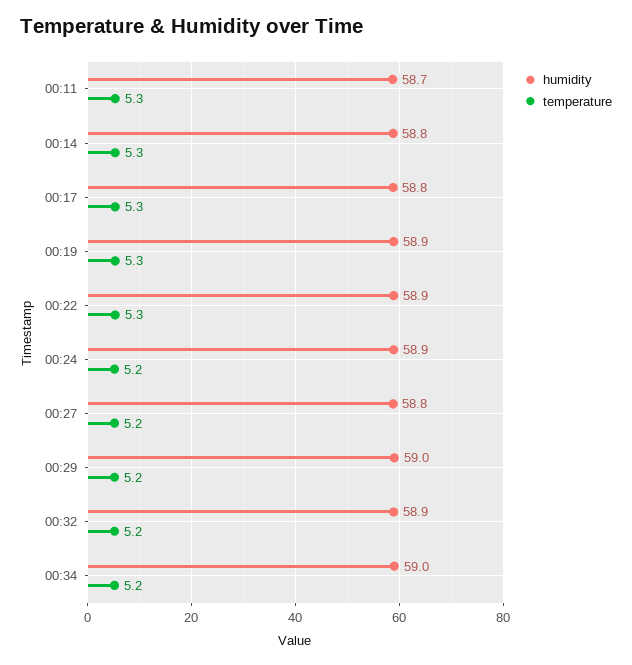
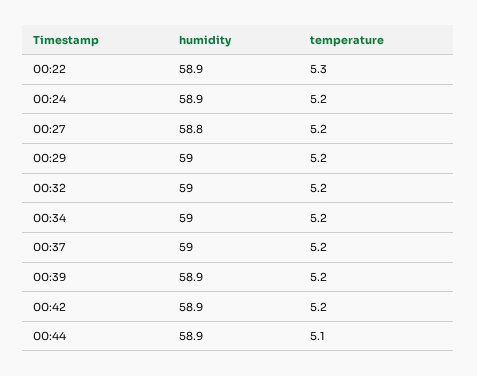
humidity, 00:11: 58.7 -> none
temperature, 00:11: 5.3 -> none
humidity, 00:14: 58.8 -> none
temperature, 00:14: 5.3 -> none
humidity, 00:17: 58.8 -> none
temperature, 00:17: 5.3 -> none
humidity, 00:19: 58.9 -> none
temperature, 00:19: 5.3 -> none
humidity, 00:32: 58.9 -> 59
humidity, 00:37: none -> 59
temperature, 00:37: none -> 5.2
humidity, 00:39: none -> 58.9
temperature, 00:39: none -> 5.2
humidity, 00:42: none -> 58.9
temperature, 00:42: none -> 5.2
humidity, 00:44: none -> 58.9
temperature, 00:44: none -> 5.1

